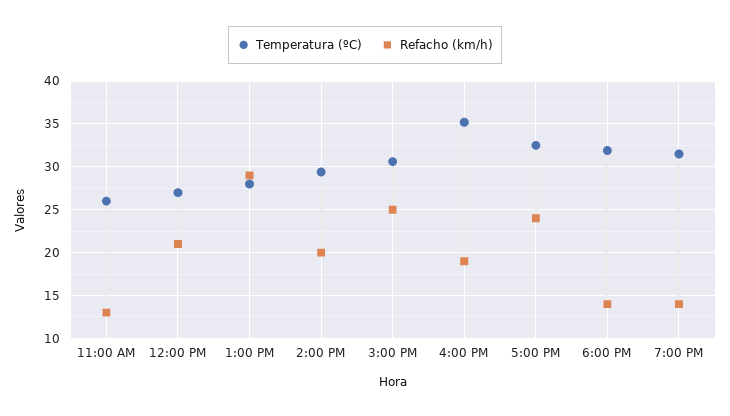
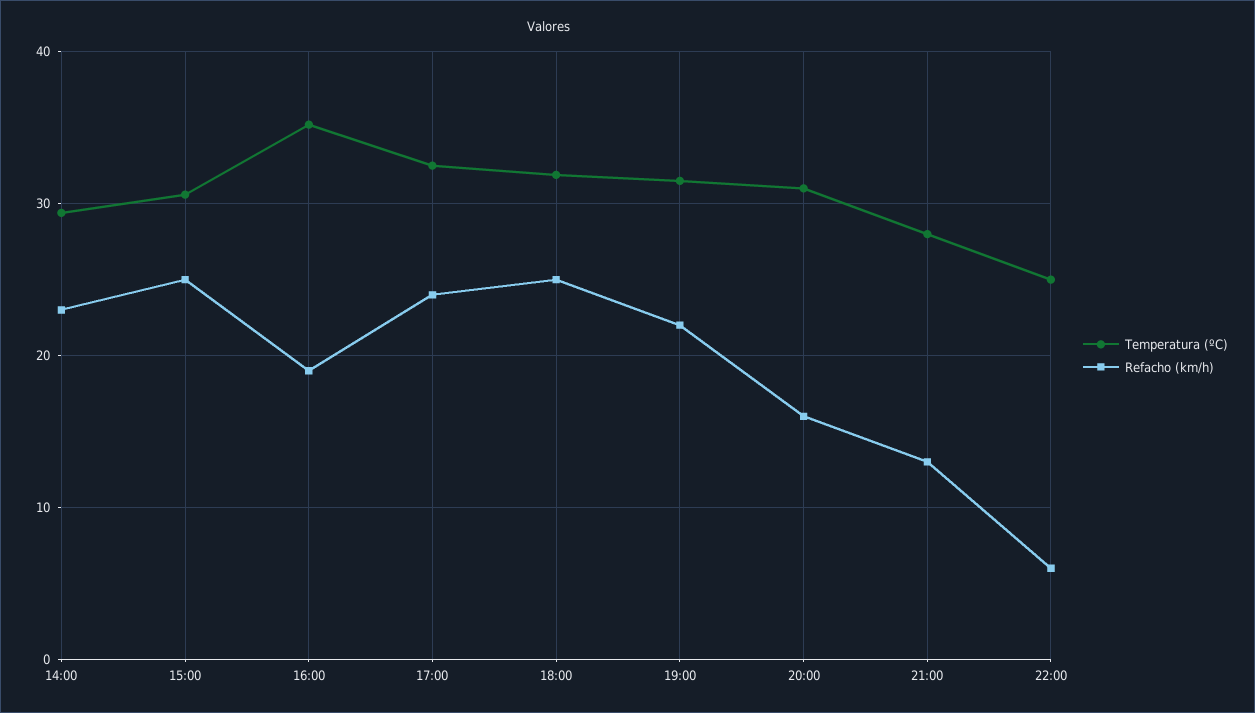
Temperatura (ºC), 11:00 AM: 26 -> none
Refacho (km/h), 11:00 AM: 13 -> none
Temperatura (ºC), 12:00 PM: 27 -> none
Refacho (km/h), 12:00 PM: 21 -> none
Temperatura (ºC), 1:00 PM: 28 -> none
Refacho (km/h), 1:00 PM: 29 -> none
Refacho (km/h), 2:00 PM: 20 -> 23
Refacho (km/h), 6:00 PM: 14 -> 25
Refacho (km/h), 7:00 PM: 14 -> 22
Temperatura (ºC), 20:00: none -> 31
Refacho (km/h), 20:00: none -> 16
Temperatura (ºC), 21:00: none -> 28
Refacho (km/h), 21:00: none -> 13
Temperatura (ºC), 22:00: none -> 25
Refacho (km/h), 22:00: none -> 6

